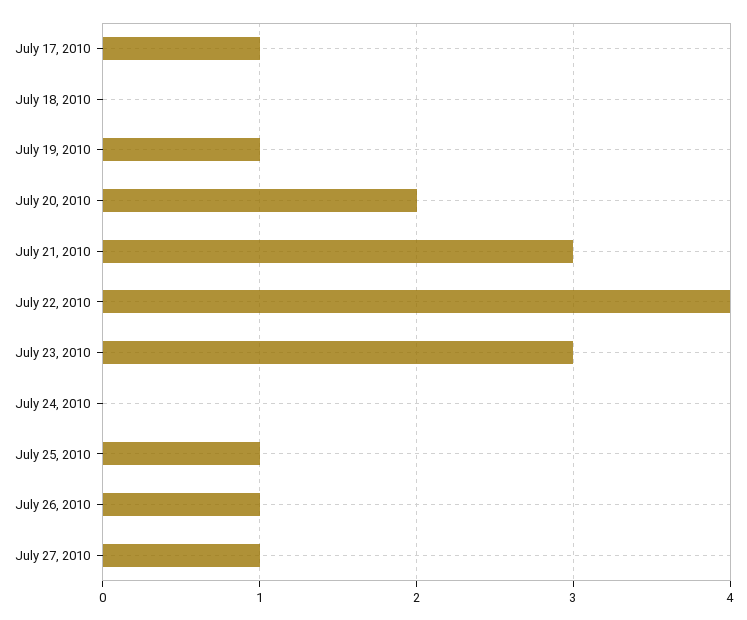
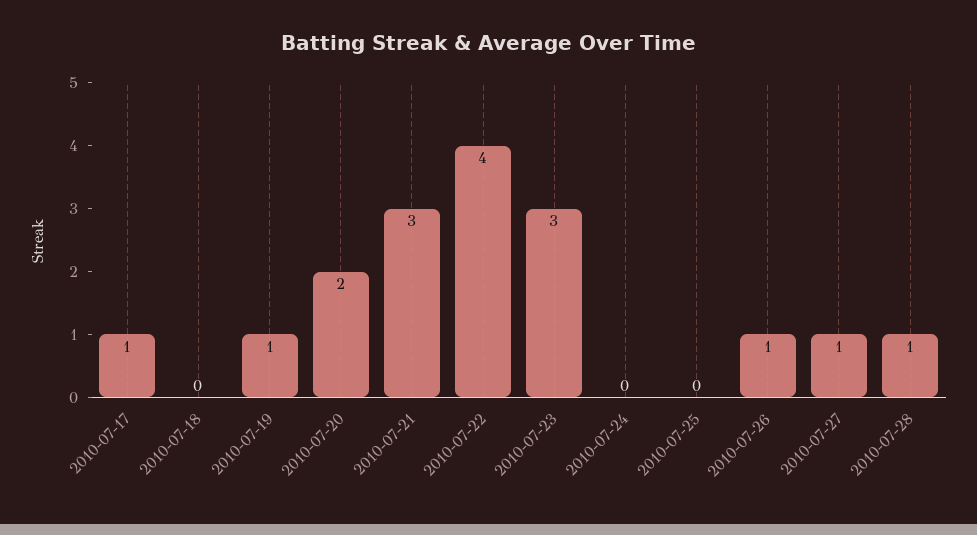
July 25, 2010: 1 -> 0
2010-07-28: none -> 1

